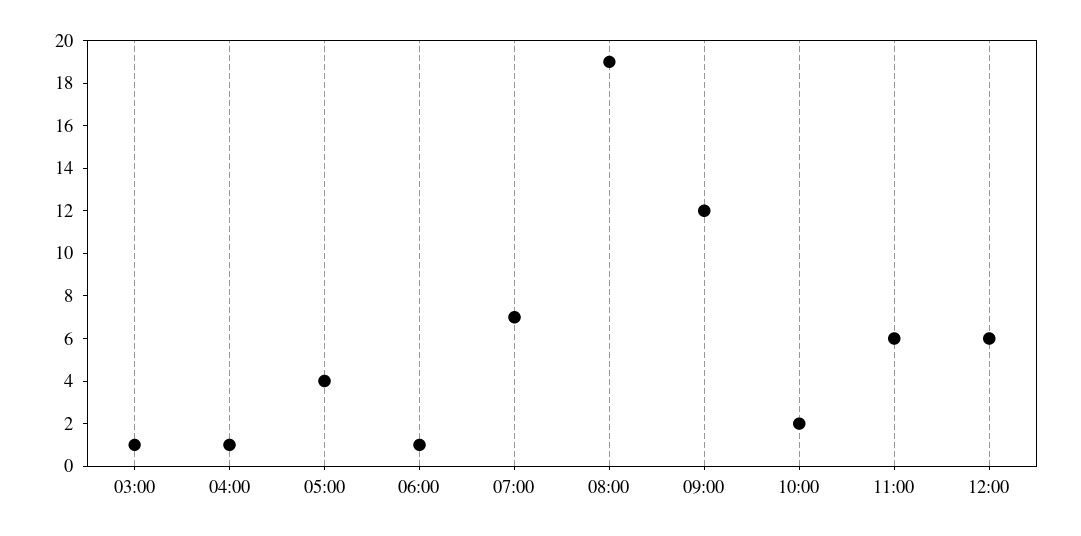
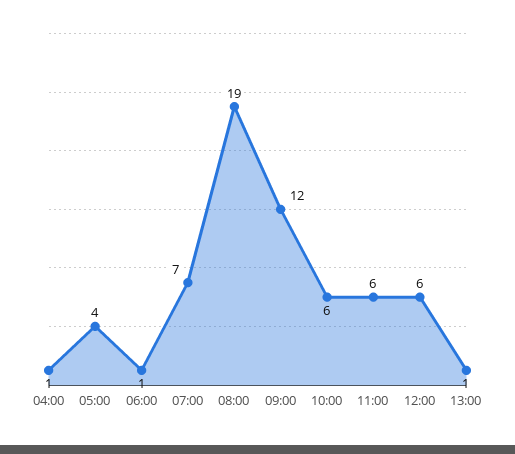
03:00: 1 -> none
10:00: 2 -> 6
13:00: none -> 1

